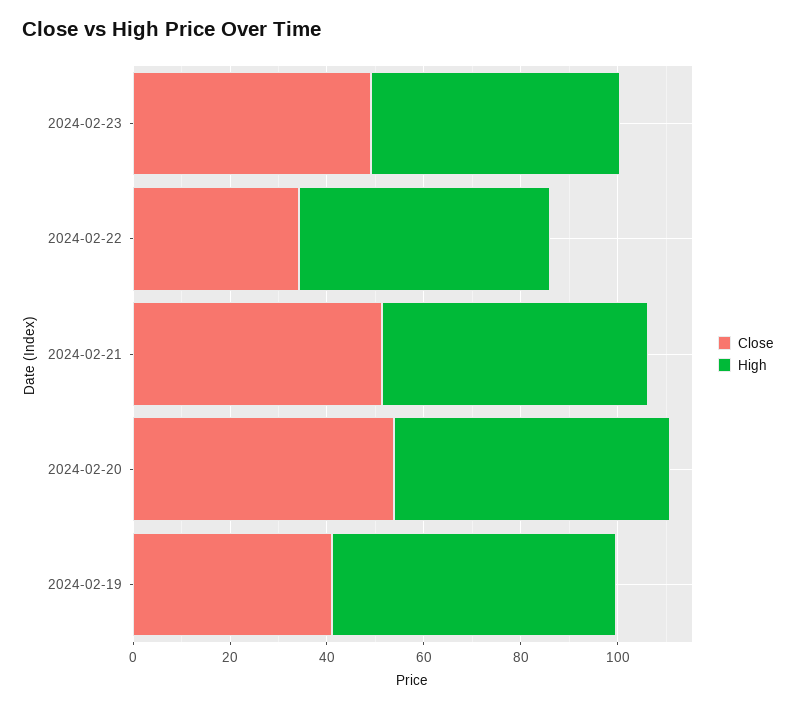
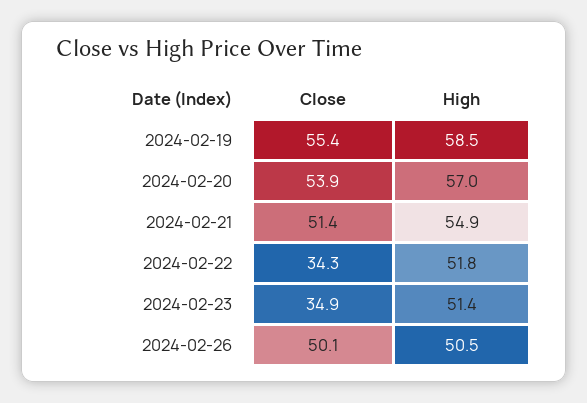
Close, 2024-02-23: 50 -> 34.9
Close, 2024-02-19: 40 -> 55.4
Close, 2024-02-26: none -> 50.1
High, 2024-02-26: none -> 50.5

